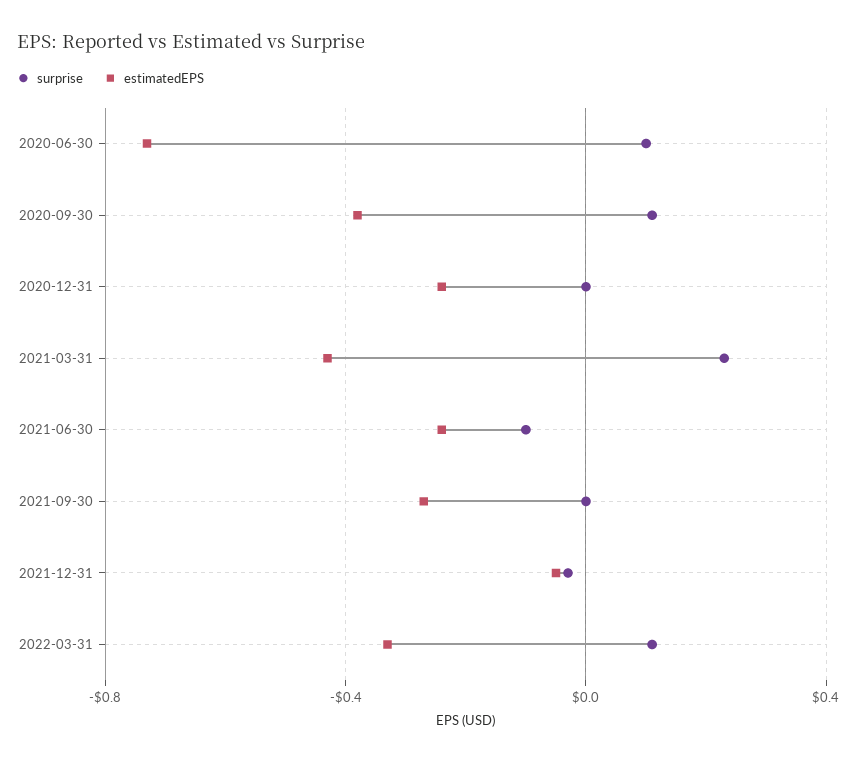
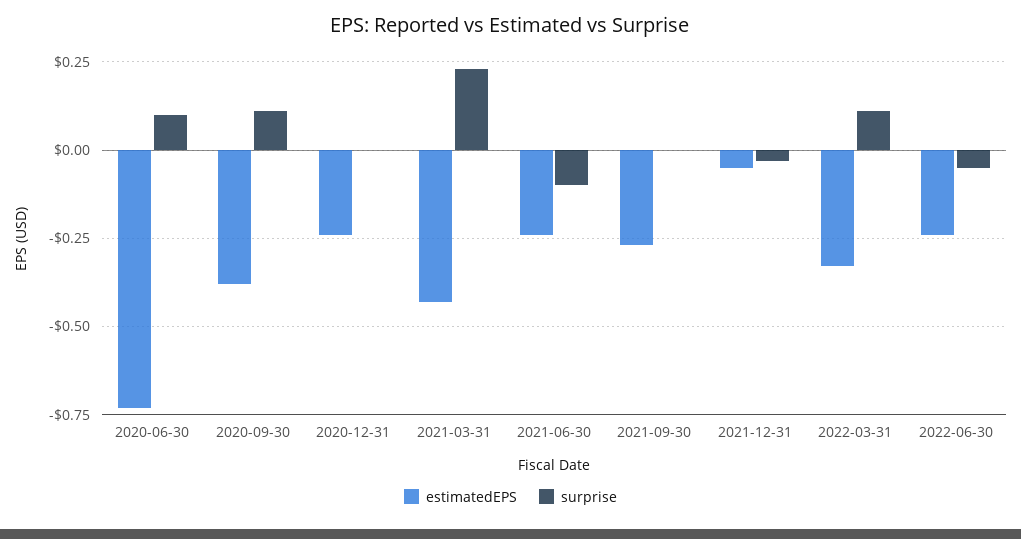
estimatedEPS, 2022-06-30: none -> -0.25
surprise, 2022-06-30: none -> -0.05

